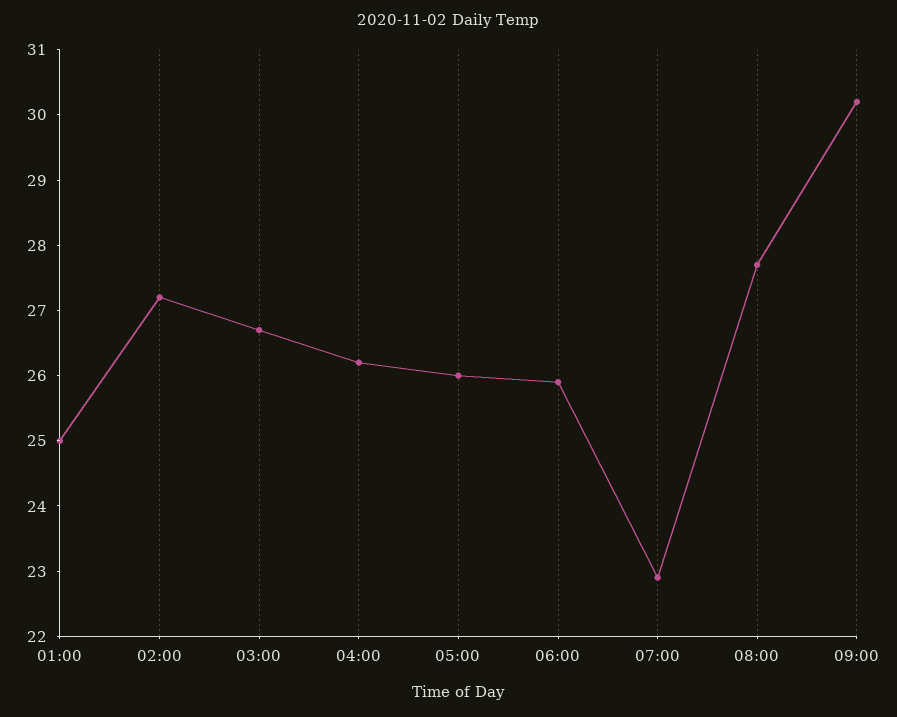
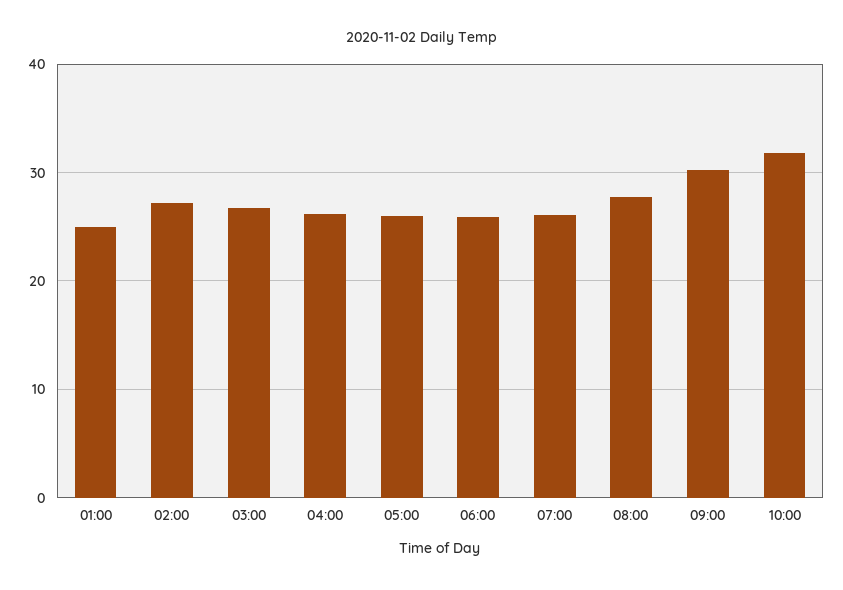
07:00: 23 -> 26
10:00: none -> 32

